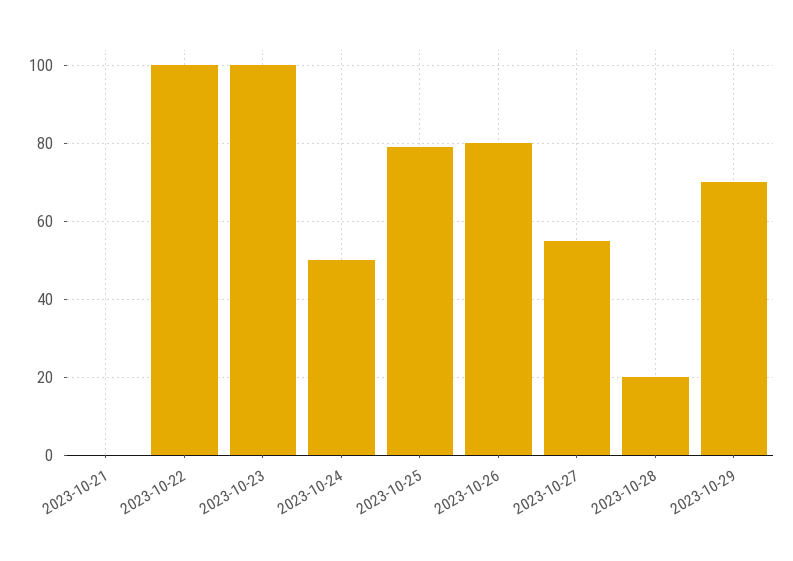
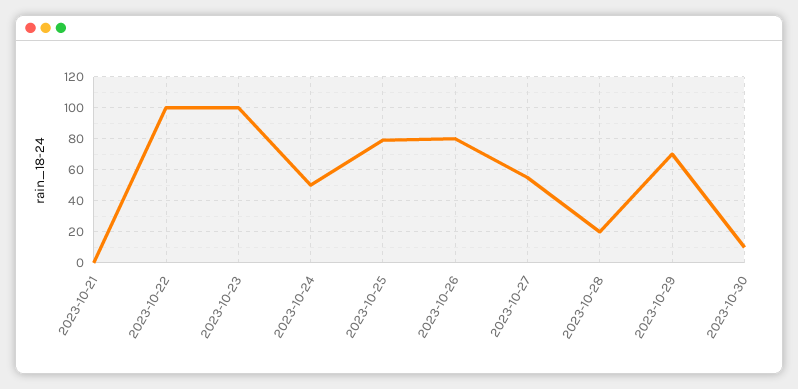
2023-10-30: none -> 10

